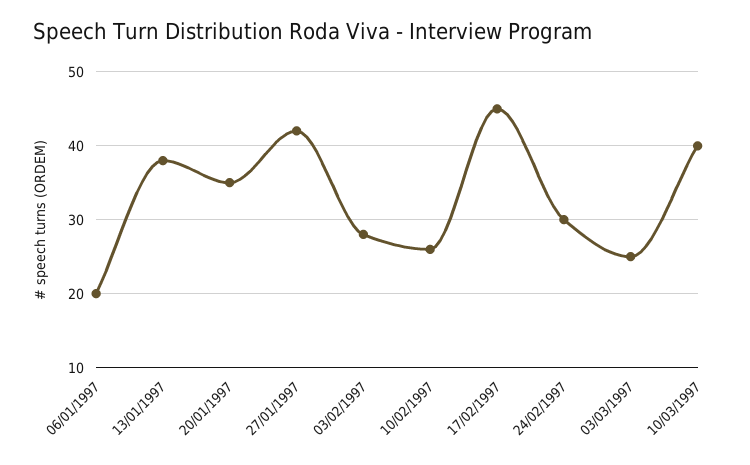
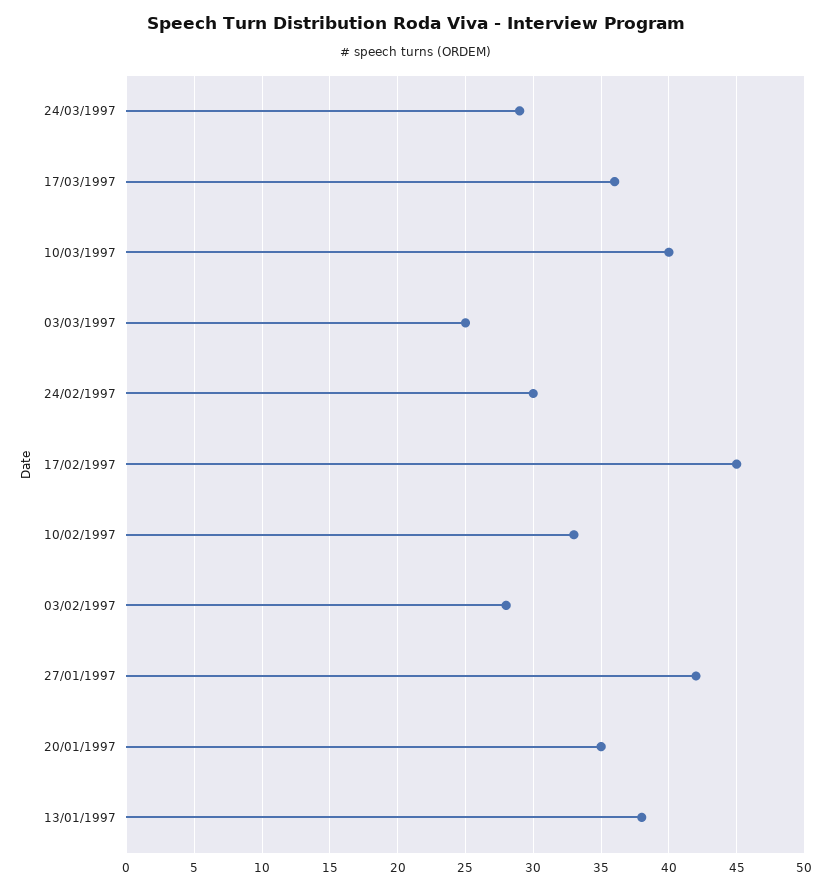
06/01/1997: 20 -> none
10/02/1997: 26 -> 33
24/03/1997: none -> 29
17/03/1997: none -> 36

